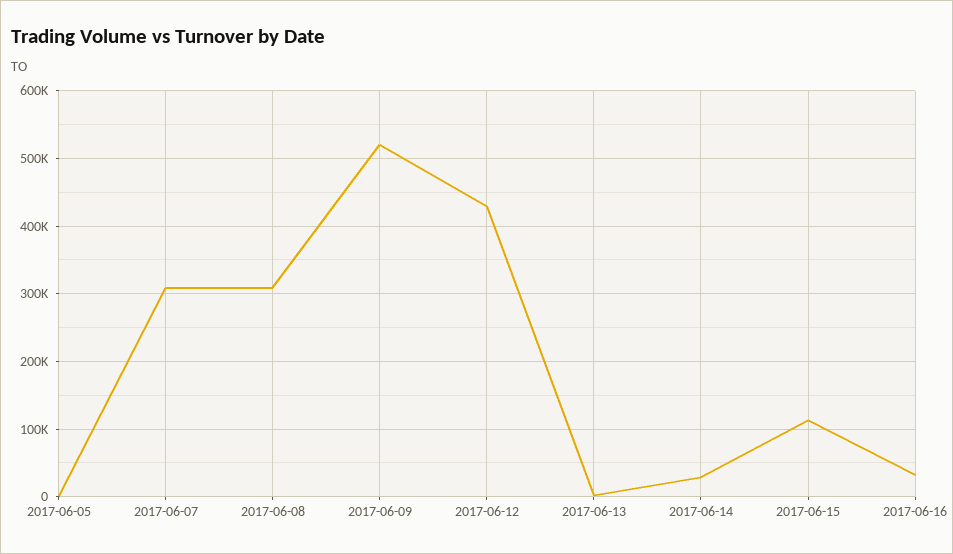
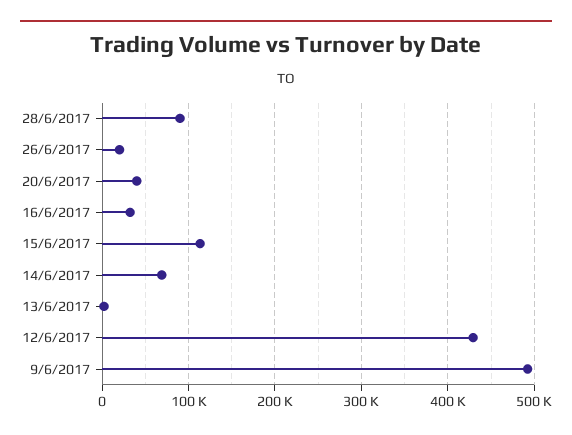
2017-06-05: 0 -> none
2017-06-07: 310000 -> none
2017-06-08: 310000 -> none
2017-06-09: 520000 -> 490000
2017-06-14: 30000 -> 70000
28/6/2017: none -> 90000
26/6/2017: none -> 20000
20/6/2017: none -> 40000

